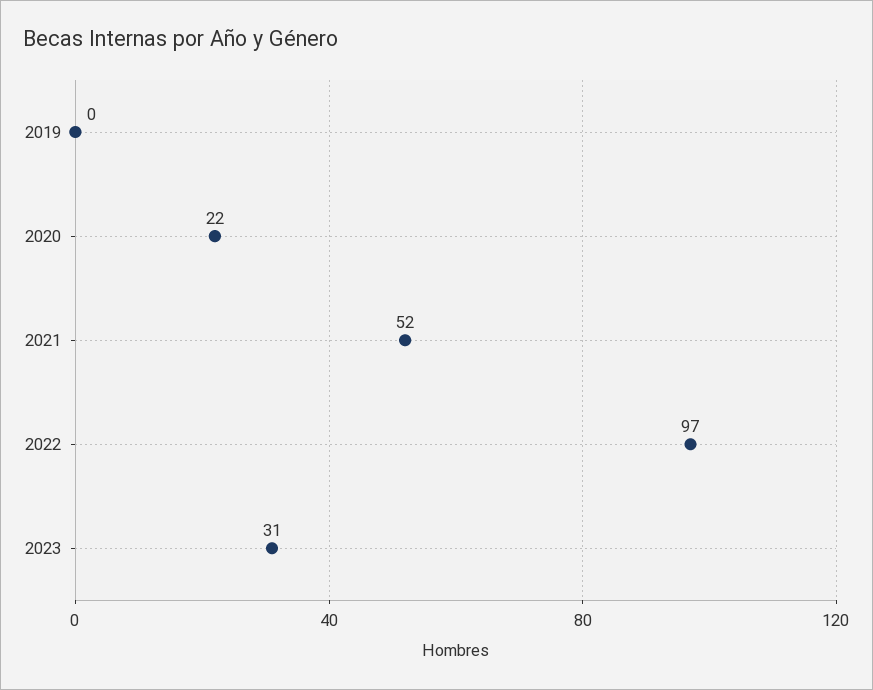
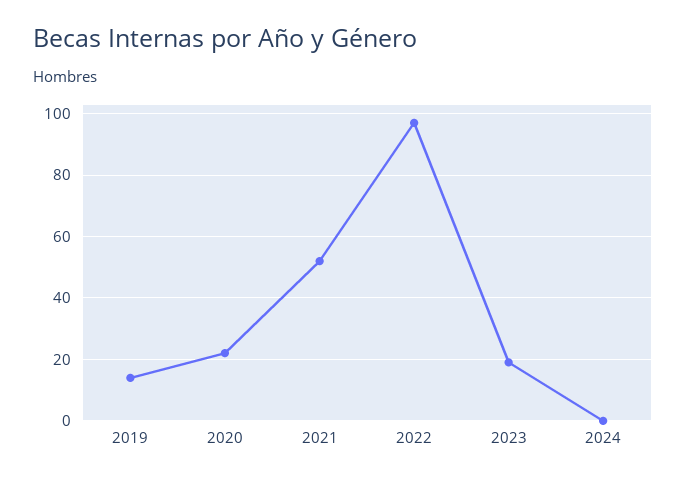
2019: 0 -> 15
2023: 31 -> 20
2024: none -> 0

